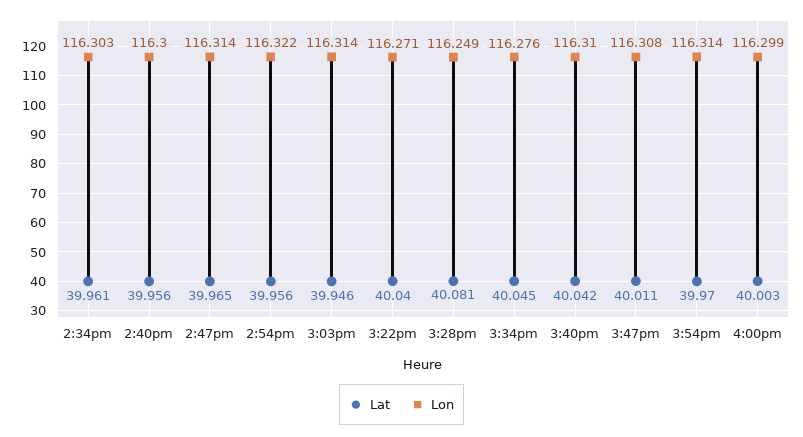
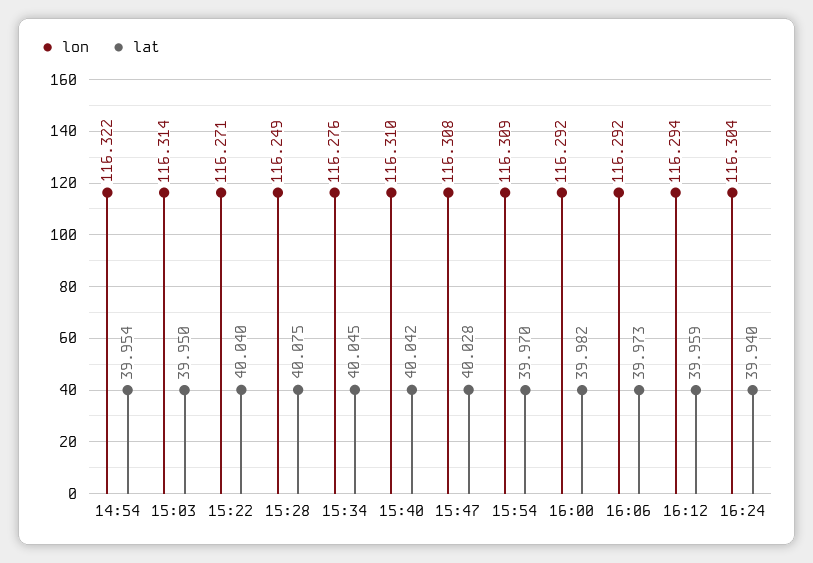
Lat, 2:34pm: 39.961 -> none
Lon, 2:34pm: 116.303 -> none
Lat, 2:40pm: 39.956 -> none
Lon, 2:40pm: 116.3 -> none
Lat, 2:47pm: 39.965 -> none
Lon, 2:47pm: 116.314 -> none
Lat, 2:54pm: 39.956 -> 39.954
Lat, 3:03pm: 39.946 -> 39.95
Lat, 3:28pm: 40.081 -> 40.075
Lat, 3:47pm: 40.011 -> 40.028
Lon, 3:54pm: 116.314 -> 116.309
Lat, 4:00pm: 40.003 -> 39.982
Lon, 4:00pm: 116.299 -> 116.292
Lon, 16:06: none -> 116.292
Lat, 16:06: none -> 39.973
Lon, 16:12: none -> 116.294
Lat, 16:12: none -> 39.959
Lon, 16:24: none -> 116.304
Lat, 16:24: none -> 39.94

